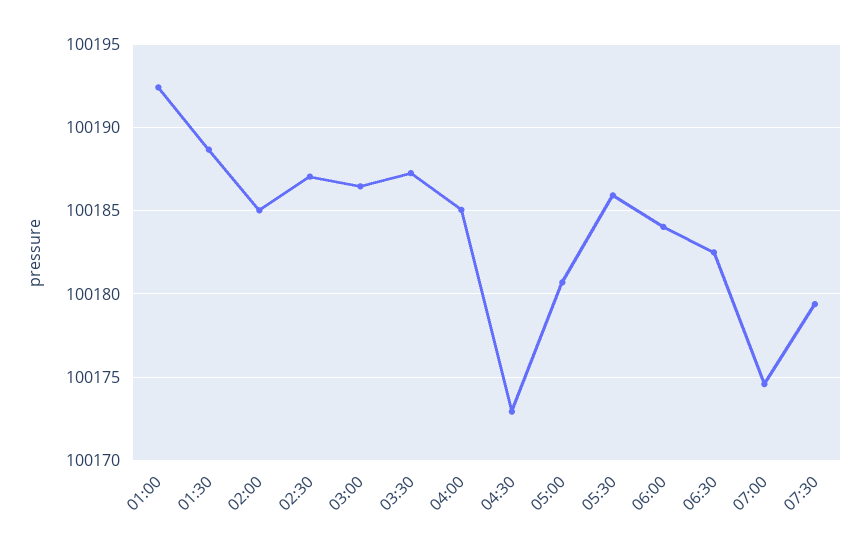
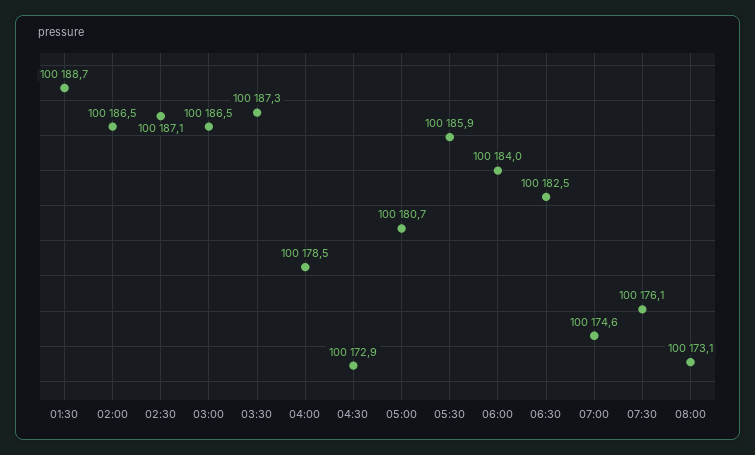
01:00: 100192.5 -> none
02:00: 100185 -> 100186.5
04:00: 100185 -> 100178.5
07:30: 100179.5 -> 100176.1
08:00: none -> 100173.1

